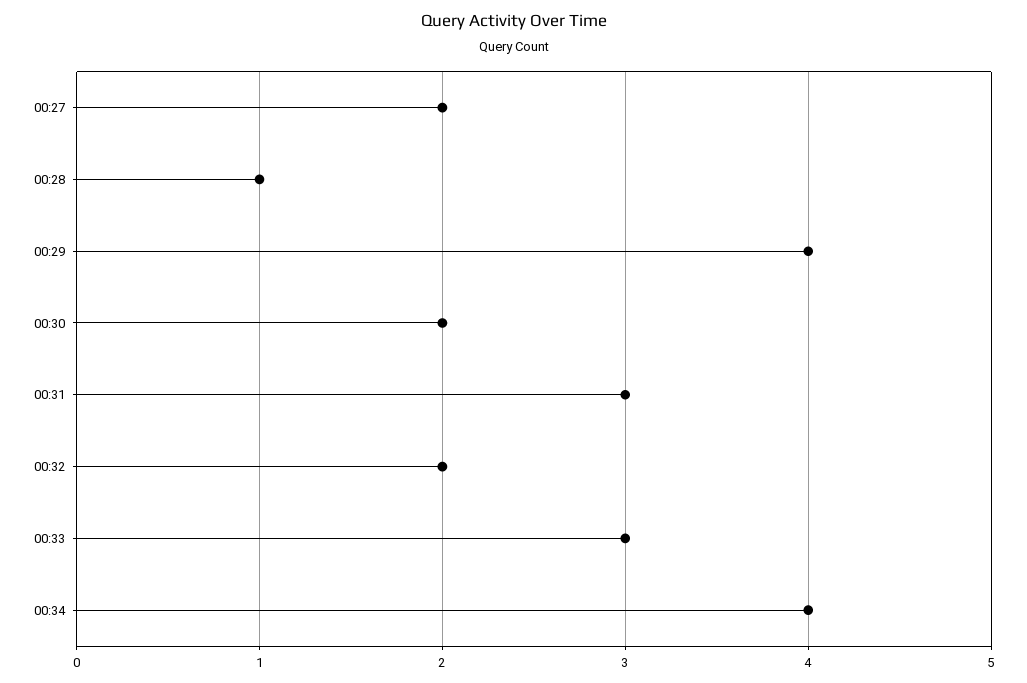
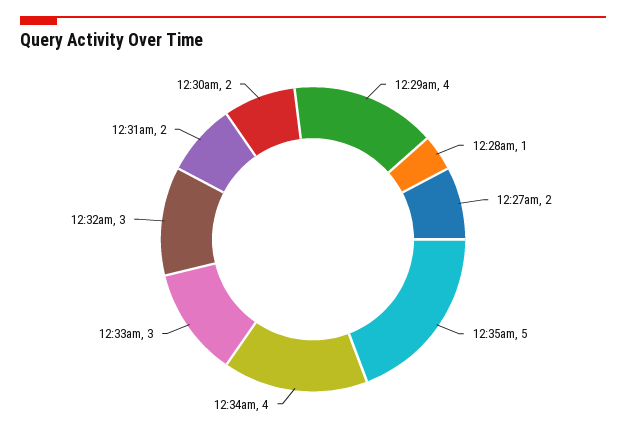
00:31: 3 -> 2
00:32: 2 -> 3
12:35am: none -> 5

